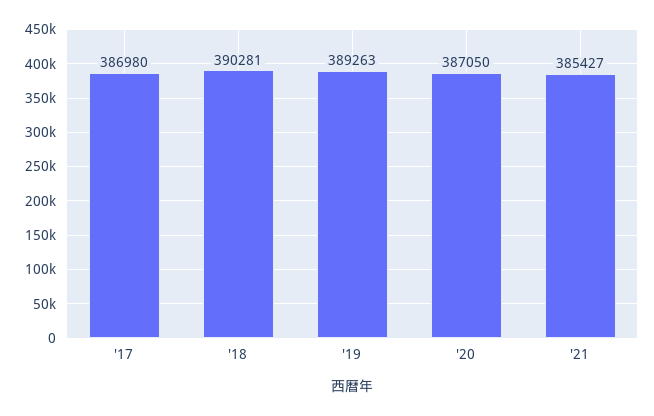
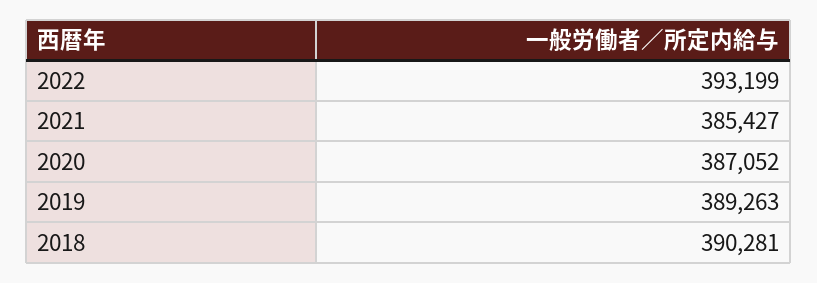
'17: 386980 -> none
'20: 387050 -> 387052
2022: none -> 393199

